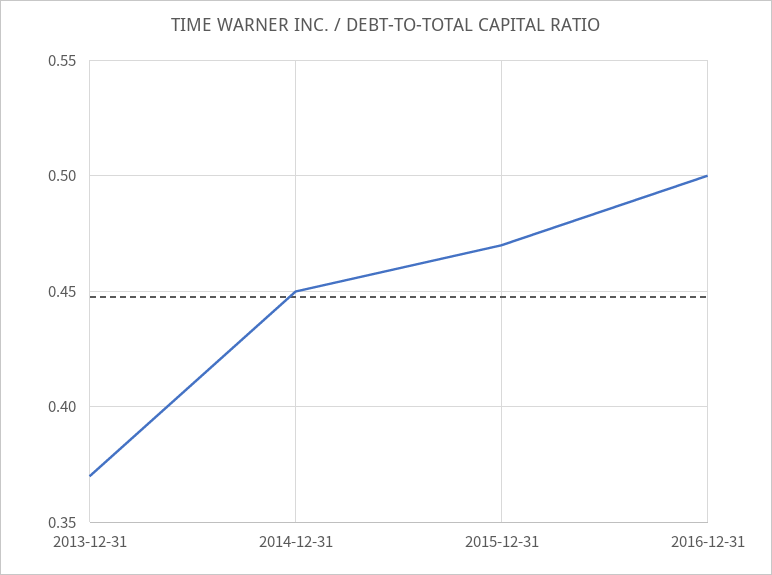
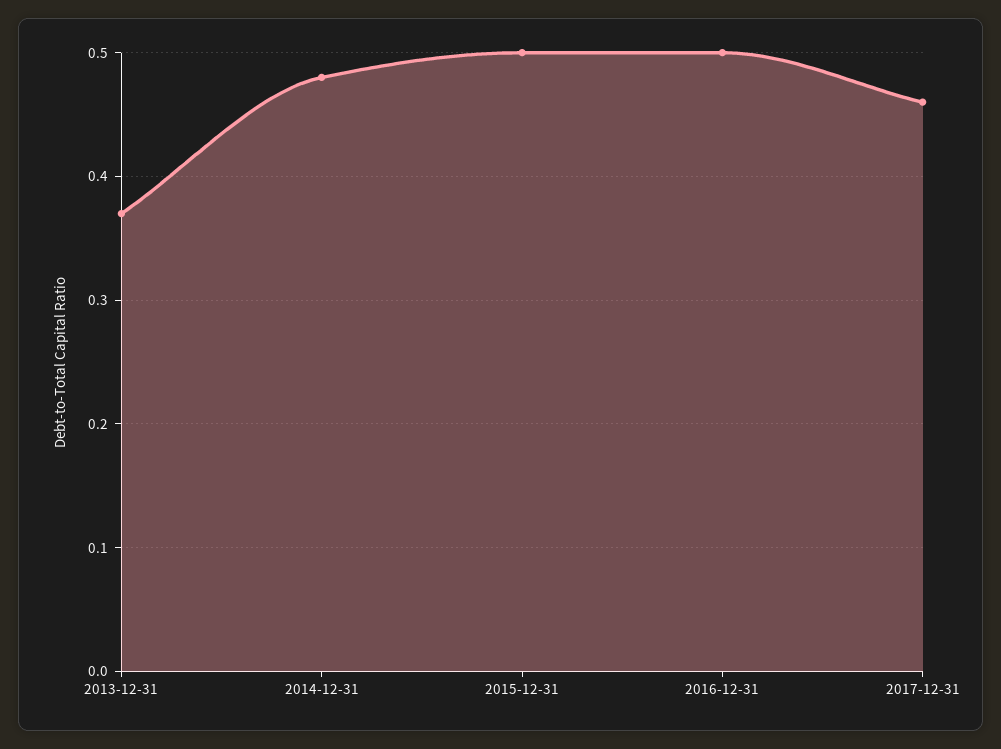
2014-12-31: 0.45 -> 0.48
2015-12-31: 0.47 -> 0.5
2017-12-31: none -> 0.46

